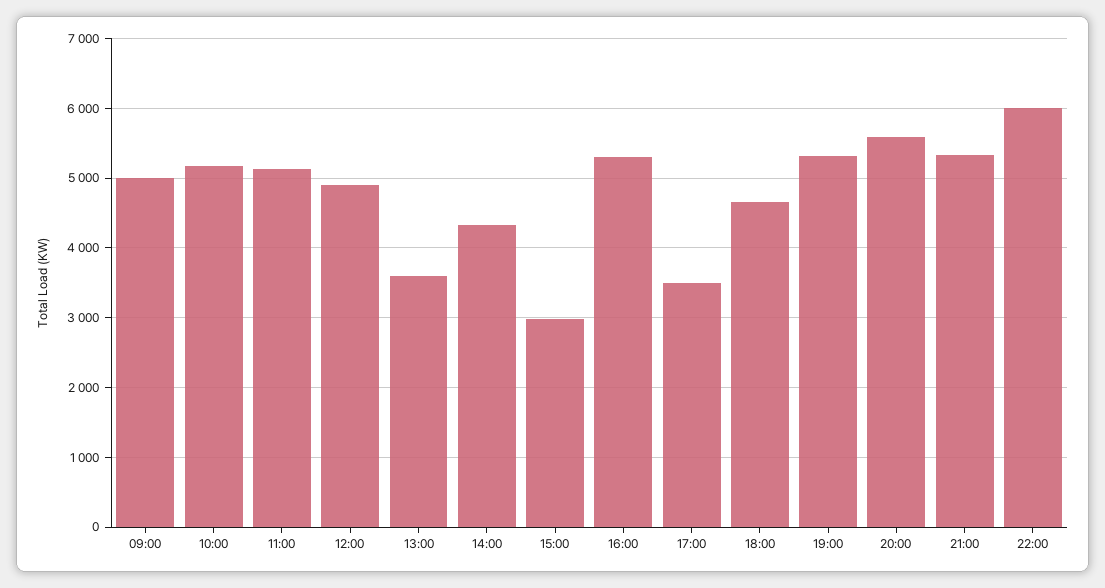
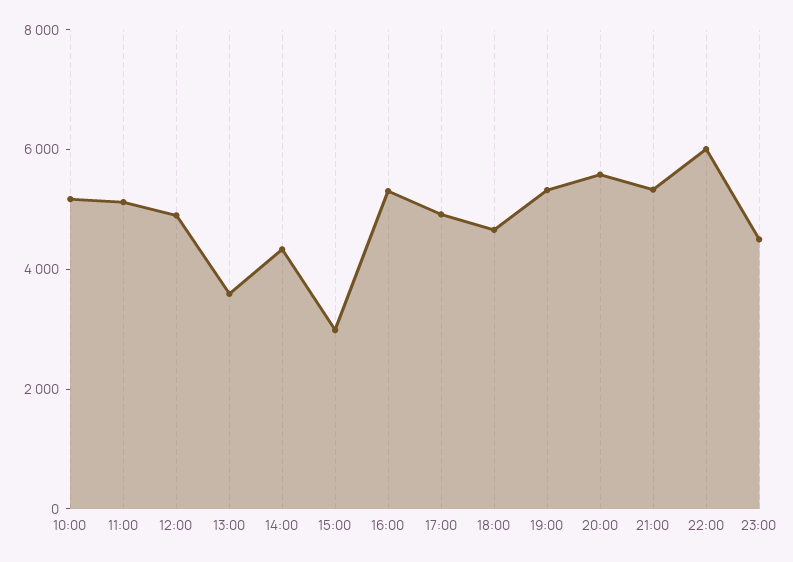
09:00: 5000 -> none
17:00: 3500 -> 5000
23:00: none -> 4500

